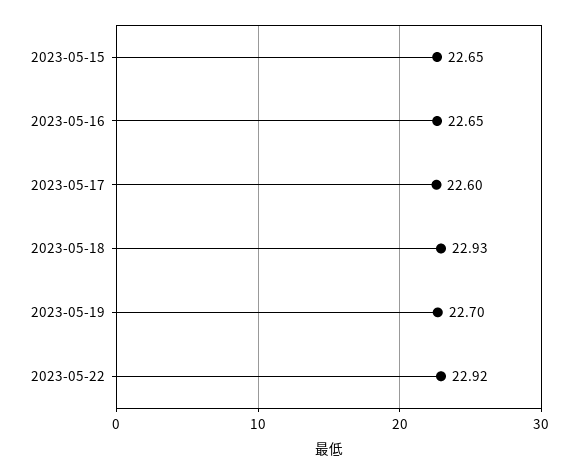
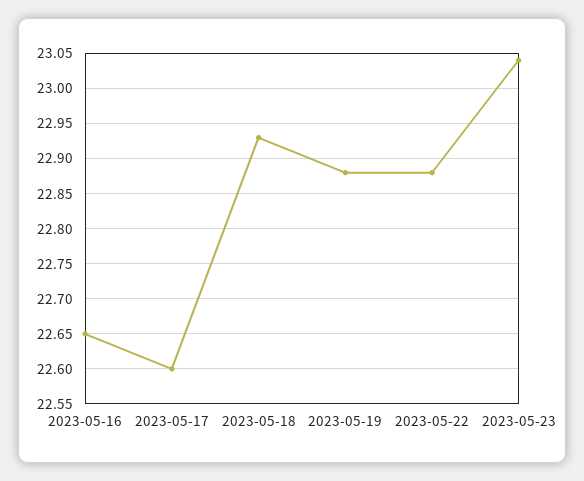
2023-05-15: 22.65 -> none
2023-05-19: 22.7 -> 22.88
2023-05-22: 22.92 -> 22.88
2023-05-23: none -> 23.04

